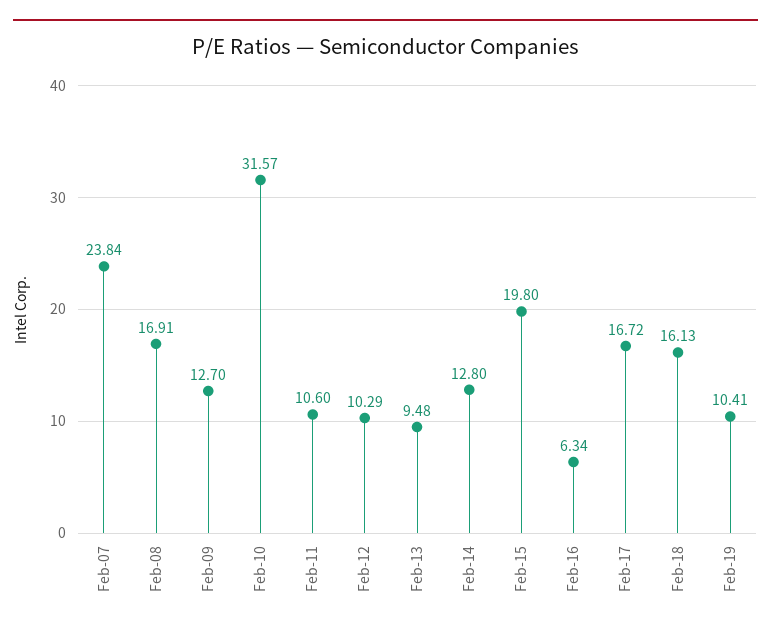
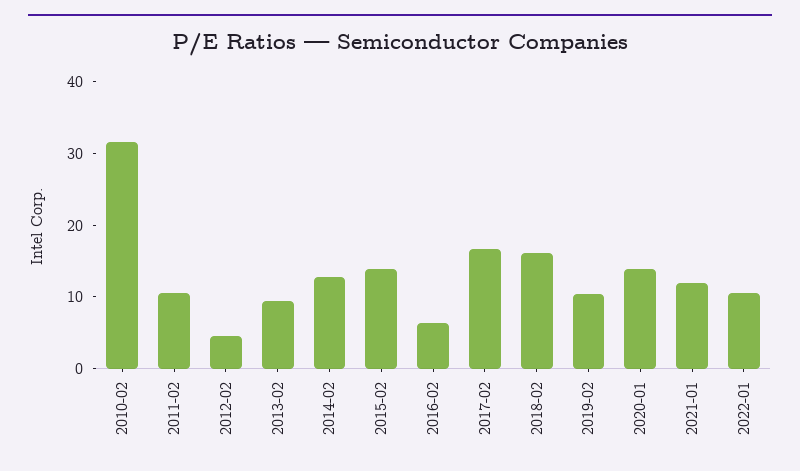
Feb-07: 23.84 -> none
Feb-08: 16.91 -> none
Feb-09: 12.7 -> none
Feb-12: 10.29 -> 4
Feb-15: 19.8 -> 14
2020-01: none -> 14
2021-01: none -> 12
2022-01: none -> 10

